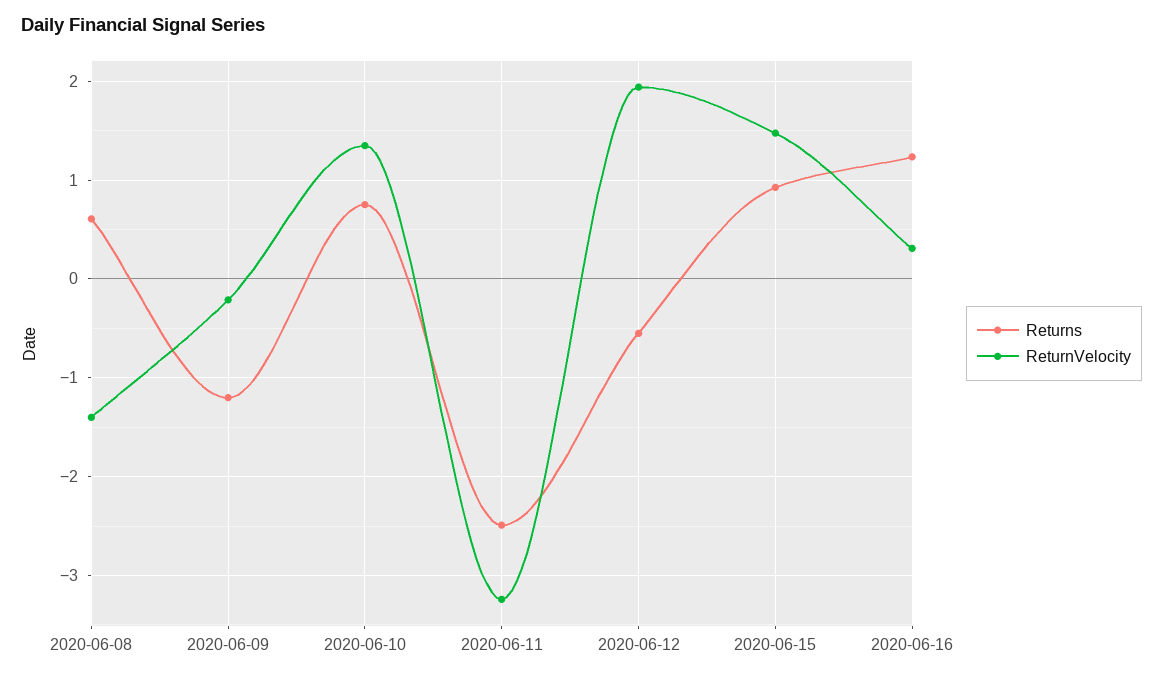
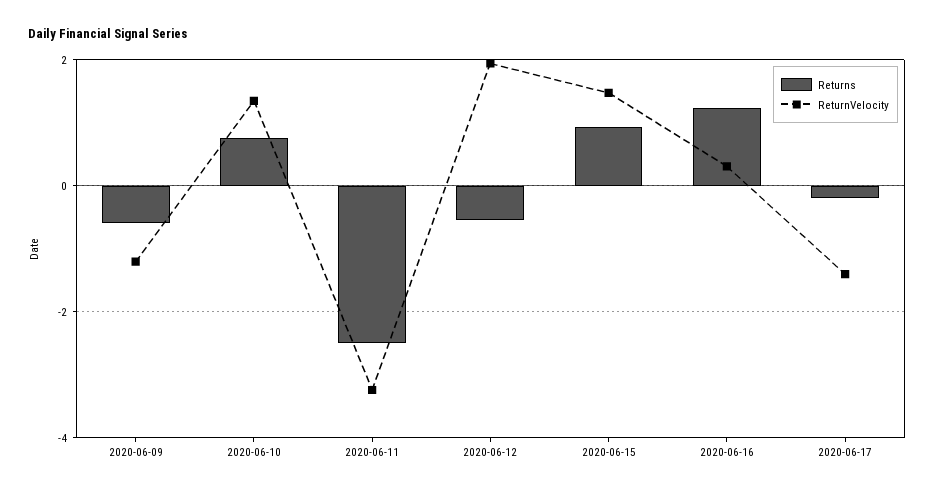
Returns, 2020-06-08: 0.6 -> none
ReturnVelocity, 2020-06-08: -1.4 -> none
Returns, 2020-06-09: -1.2 -> -0.6
ReturnVelocity, 2020-06-09: -0.2 -> -1.2
Returns, 2020-06-17: none -> -0.2
ReturnVelocity, 2020-06-17: none -> -1.4

